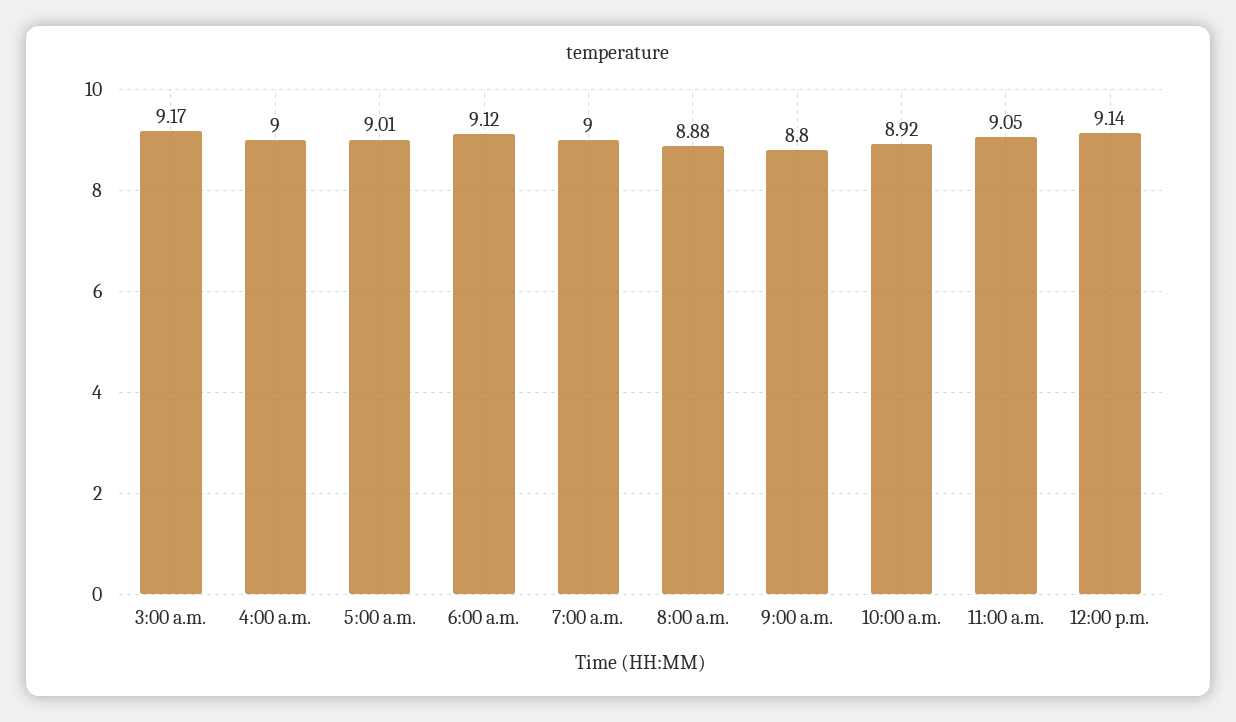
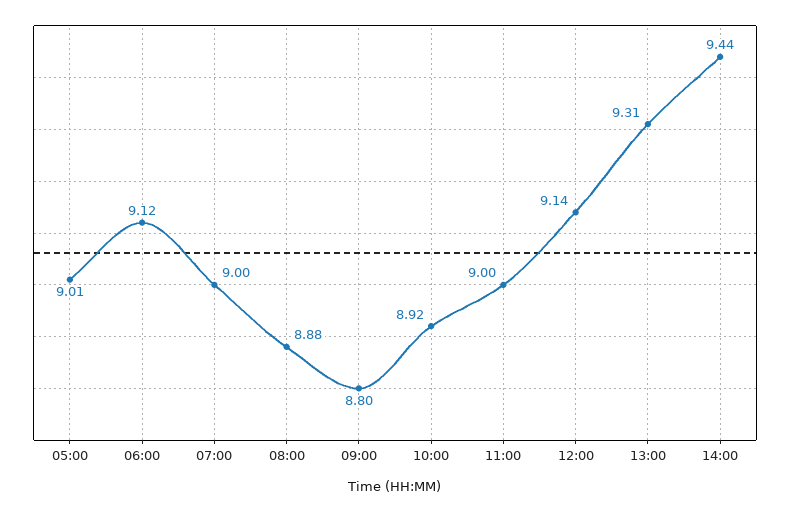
3:00 a.m.: 9.17 -> none
4:00 a.m.: 9 -> none
11:00 a.m.: 9.05 -> 9
13:00: none -> 9.31
14:00: none -> 9.44

